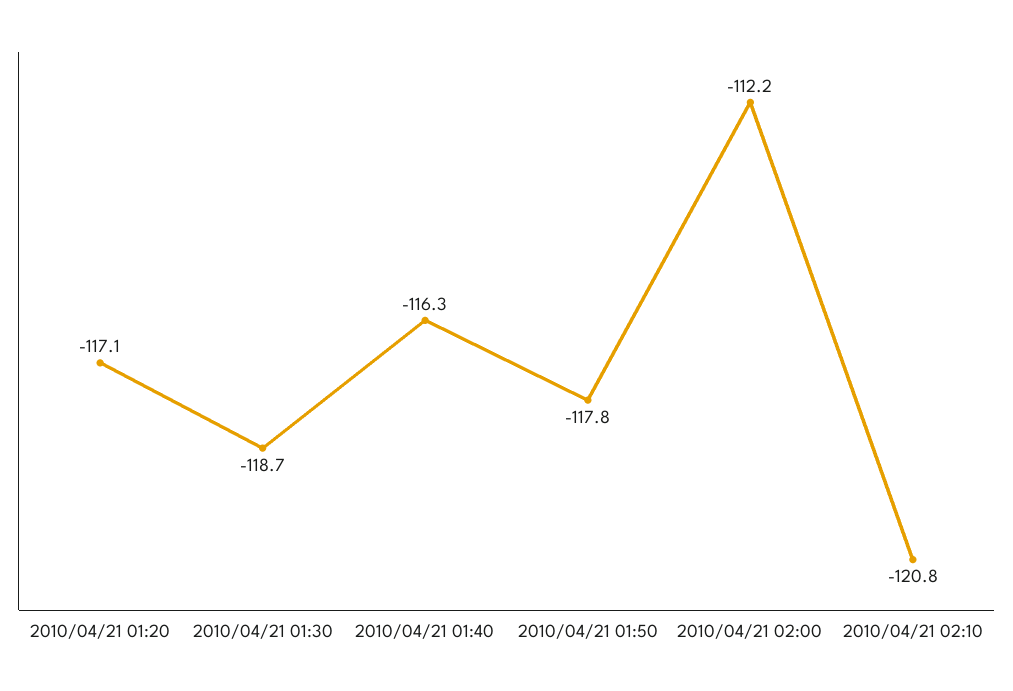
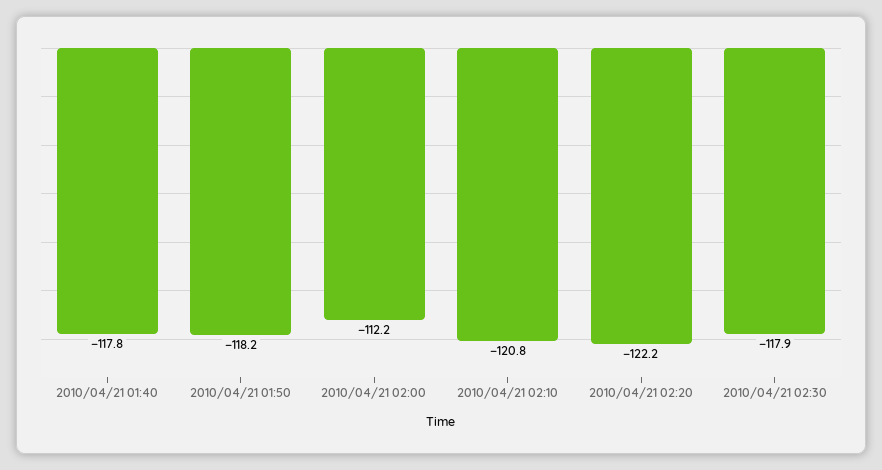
2010/04/21 01:20: -117.1 -> none
2010/04/21 01:30: -118.7 -> none
2010/04/21 01:40: -116.3 -> -117.8
2010/04/21 01:50: -117.8 -> -118.2
2010/04/21 02:20: none -> -122.2
2010/04/21 02:30: none -> -117.9

